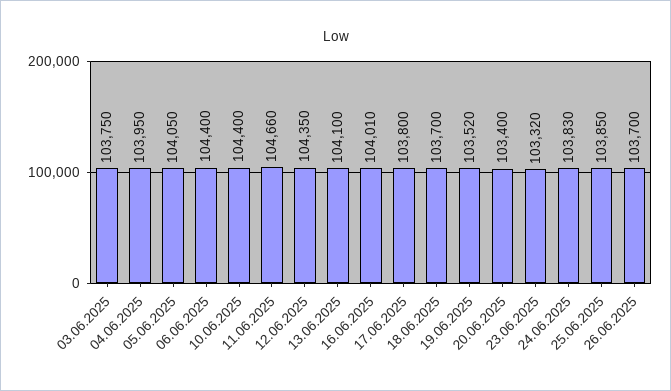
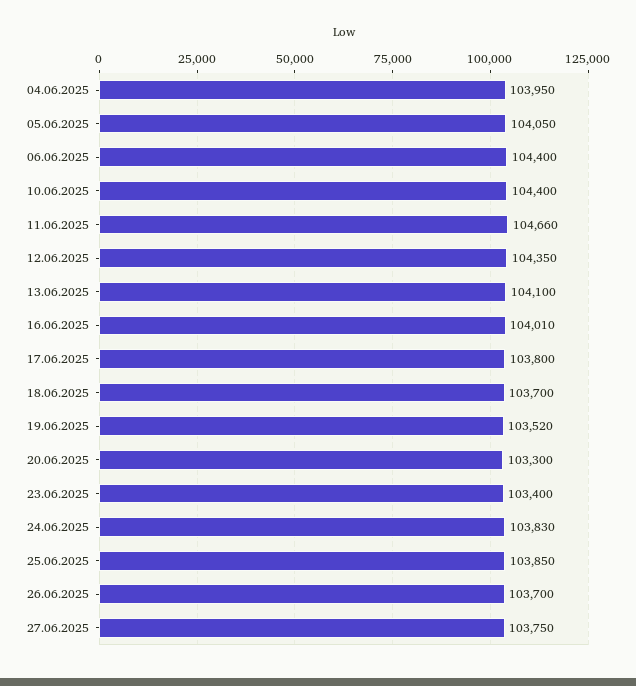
03.06.2025: 103750 -> none
20.06.2025: 103400 -> 103300
23.06.2025: 103320 -> 103400
27.06.2025: none -> 103750

